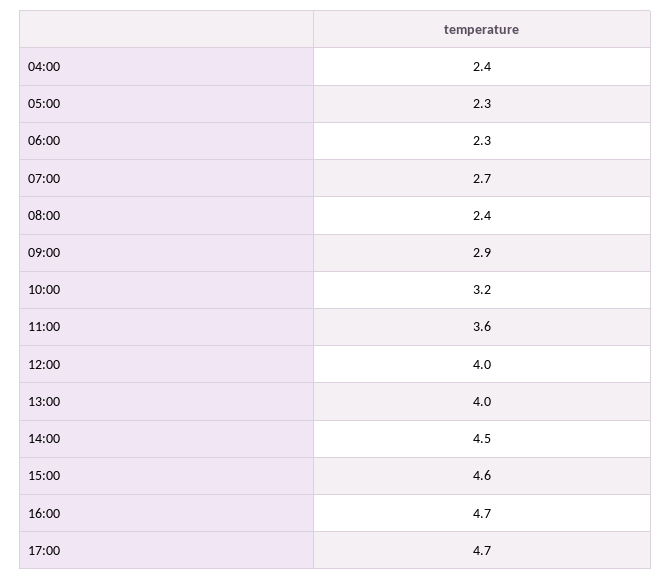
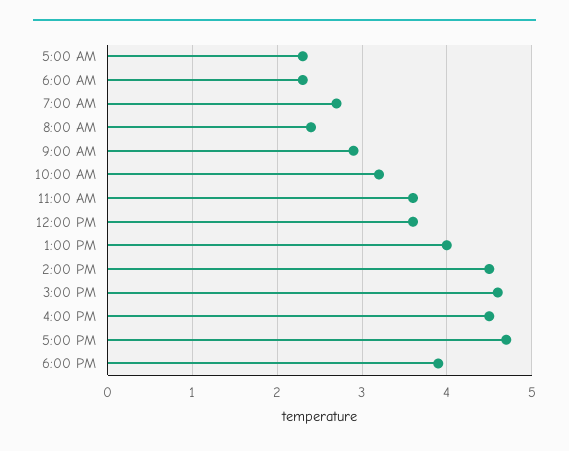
04:00: 2.4 -> none
12:00: 4 -> 3.6
16:00: 4.7 -> 4.5
6:00 PM: none -> 3.9

